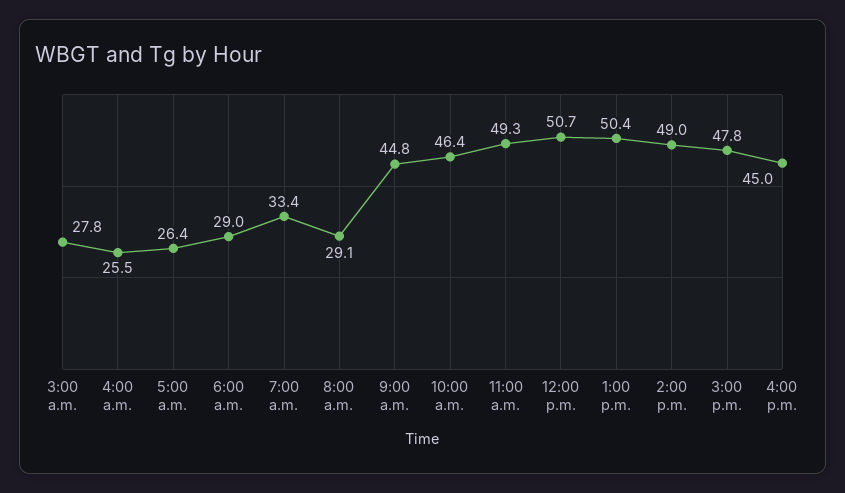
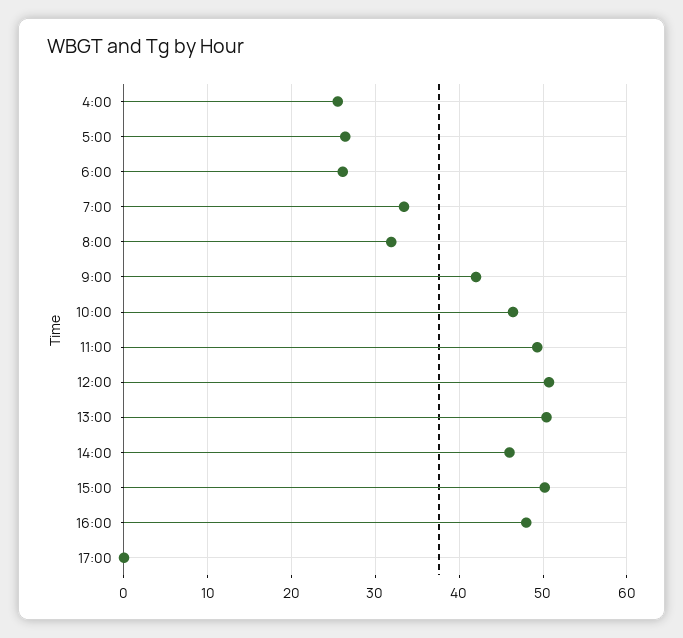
3:00 a.m.: 27.8 -> none
6:00 a.m.: 29 -> 26
8:00 a.m.: 29.1 -> 32
9:00 a.m.: 44.8 -> 42
2:00 p.m.: 49 -> 46
3:00 p.m.: 47.8 -> 50
4:00 p.m.: 45 -> 48
17:00: none -> 0

